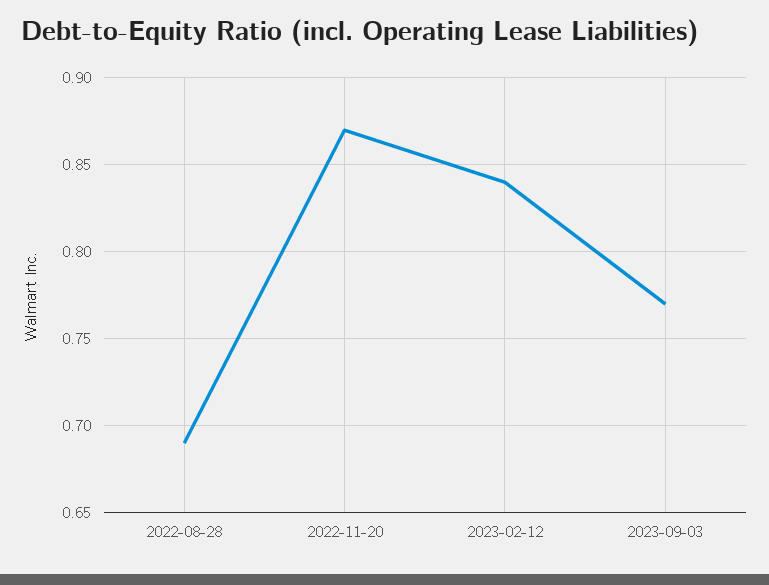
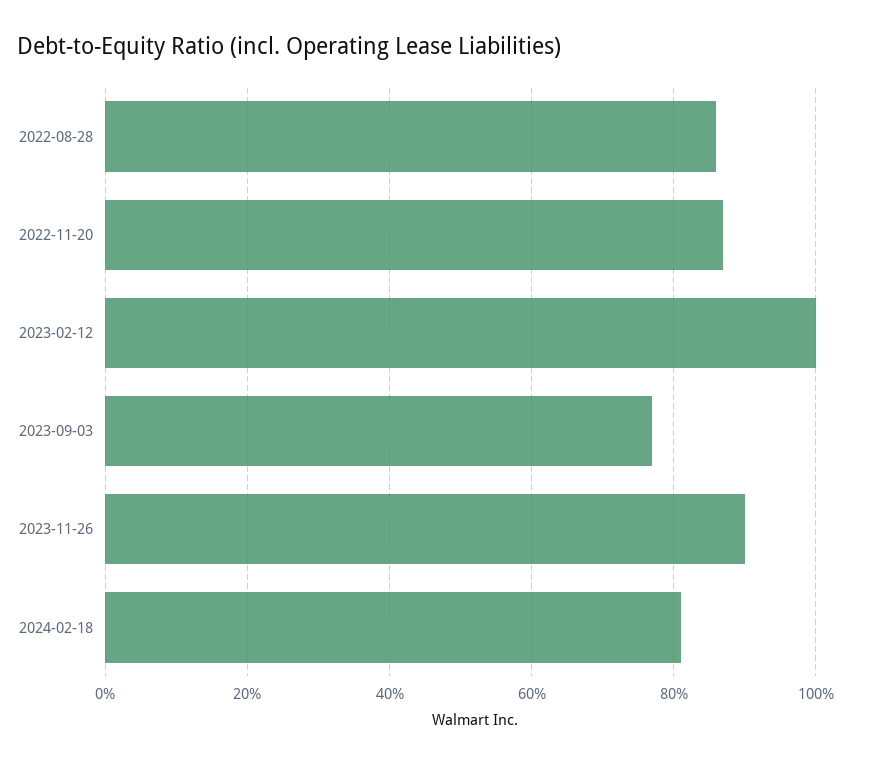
2022-08-28: 0.69 -> 0.85
2023-02-12: 0.84 -> 1
2023-11-26: none -> 0.9
2024-02-18: none -> 0.8

